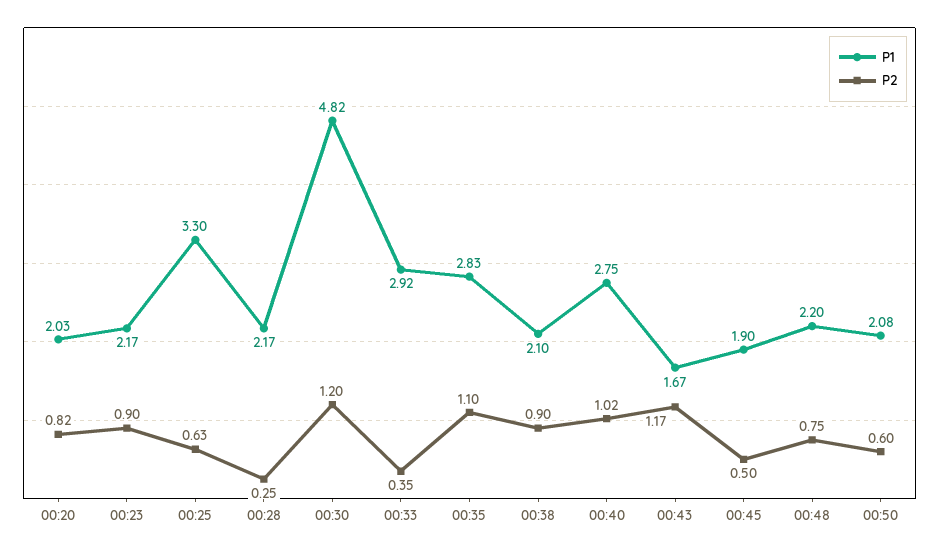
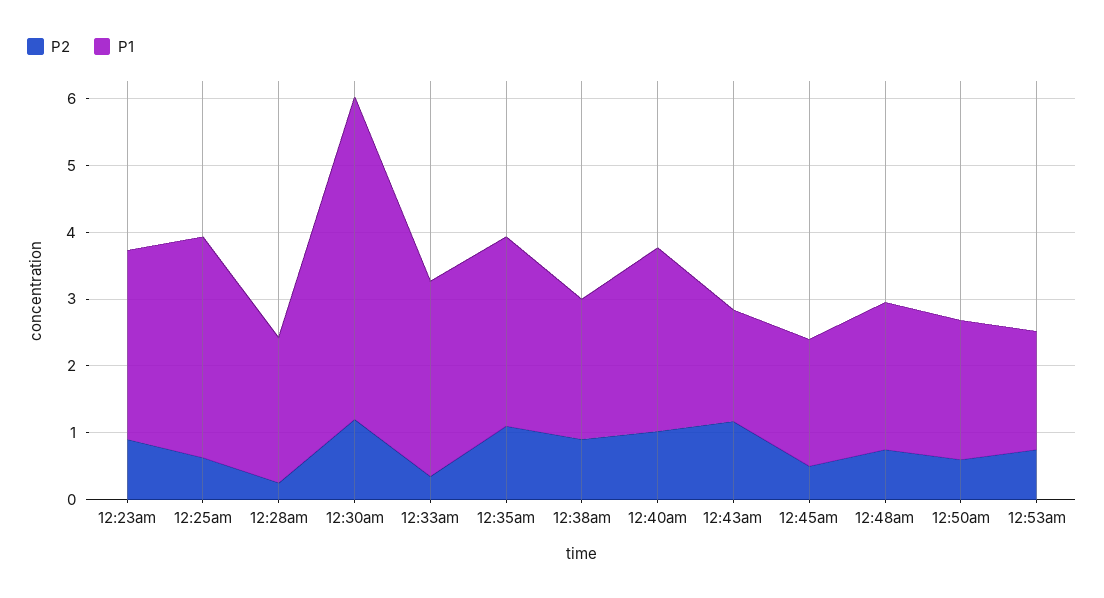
P1, 00:20: 2.03 -> none
P2, 00:20: 0.82 -> none
P1, 00:23: 2.17 -> 2.8
P2, 12:53am: none -> 0.8
P1, 12:53am: none -> 1.8

